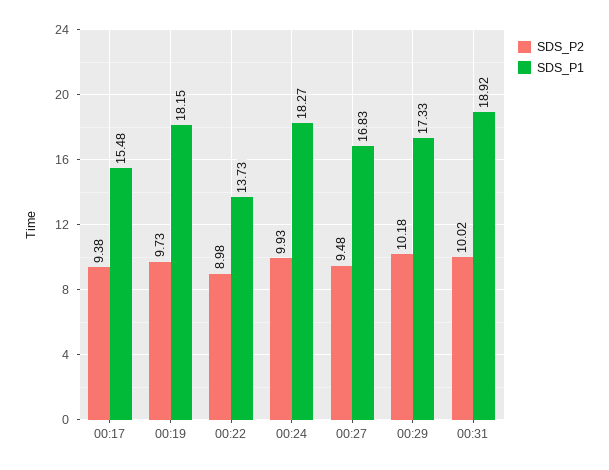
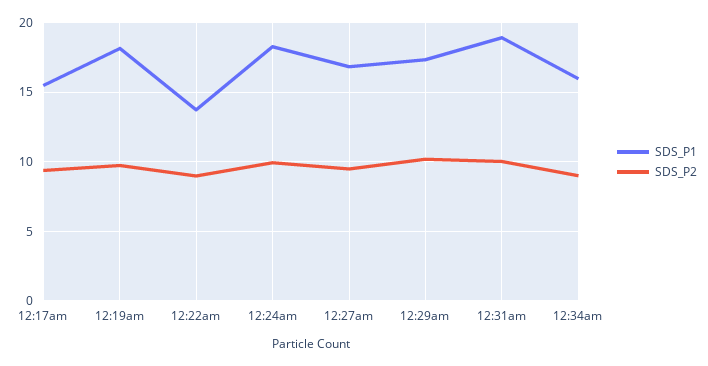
SDS_P1, 12:34am: none -> 16
SDS_P2, 12:34am: none -> 9

